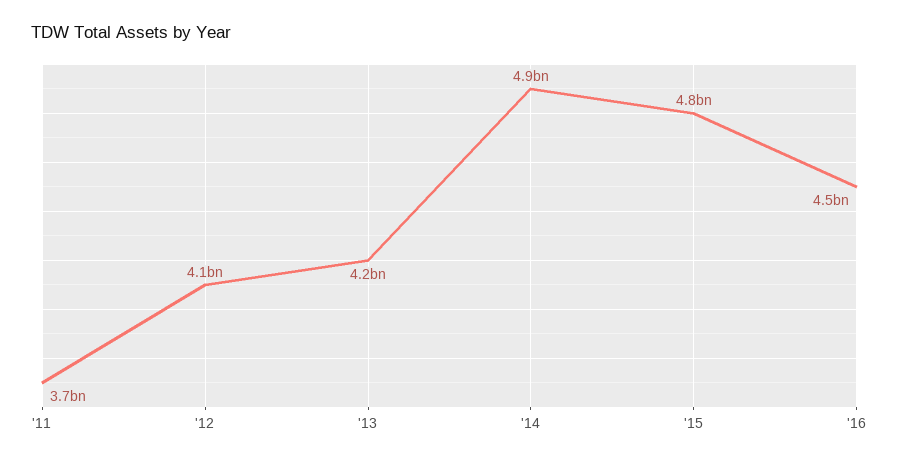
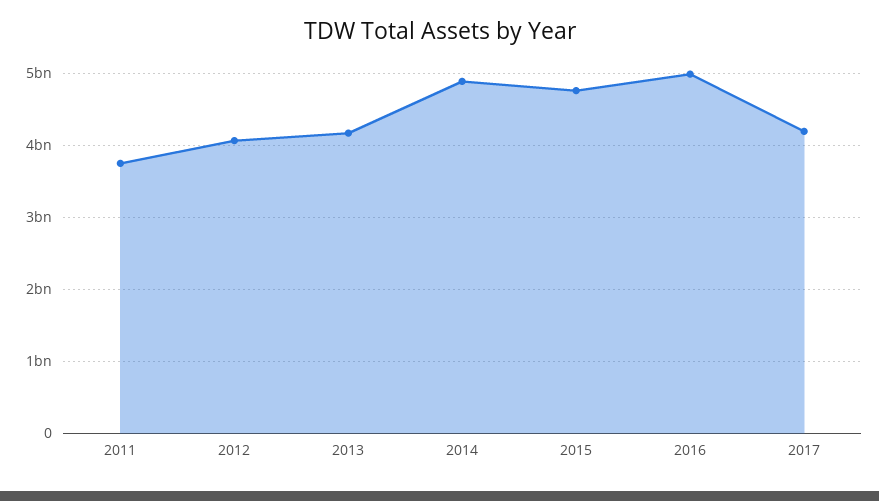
'16: 4500000000 -> 5000000000
2017: none -> 4200000000

